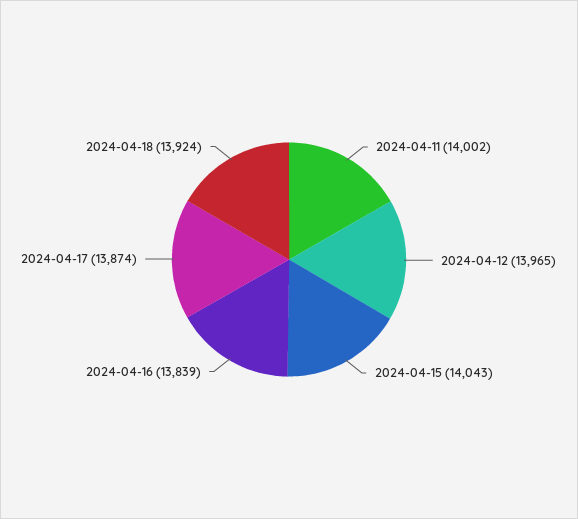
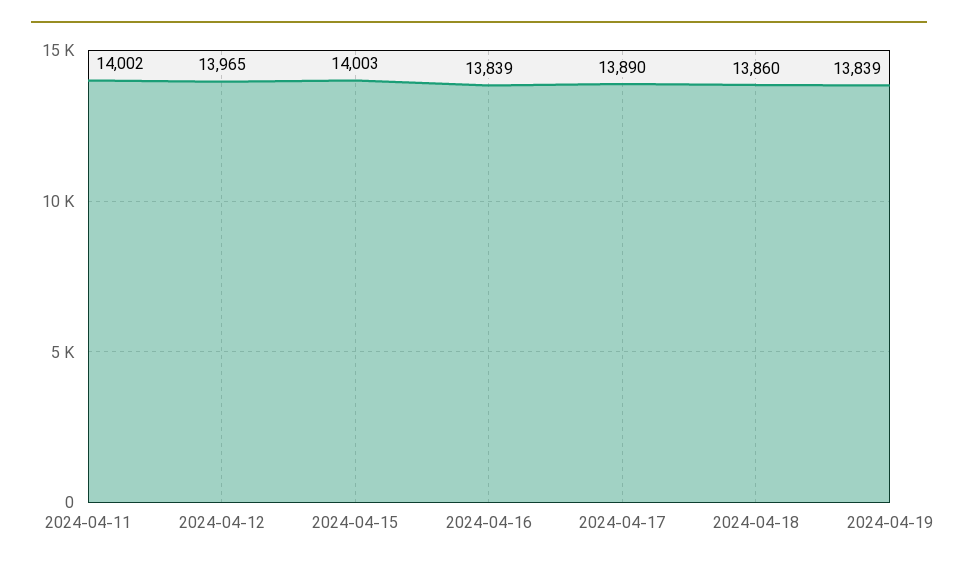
2024-04-15: 14043 -> 14003
2024-04-17: 13874 -> 13890
2024-04-18: 13924 -> 13860
2024-04-19: none -> 13839

